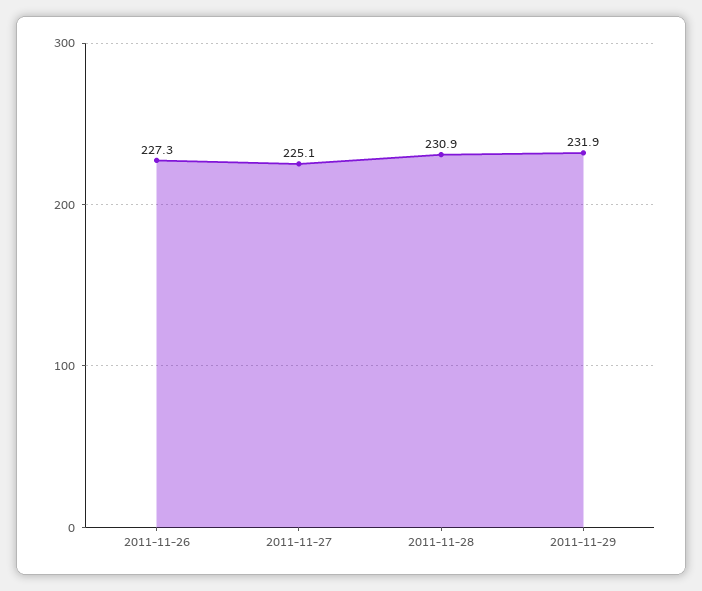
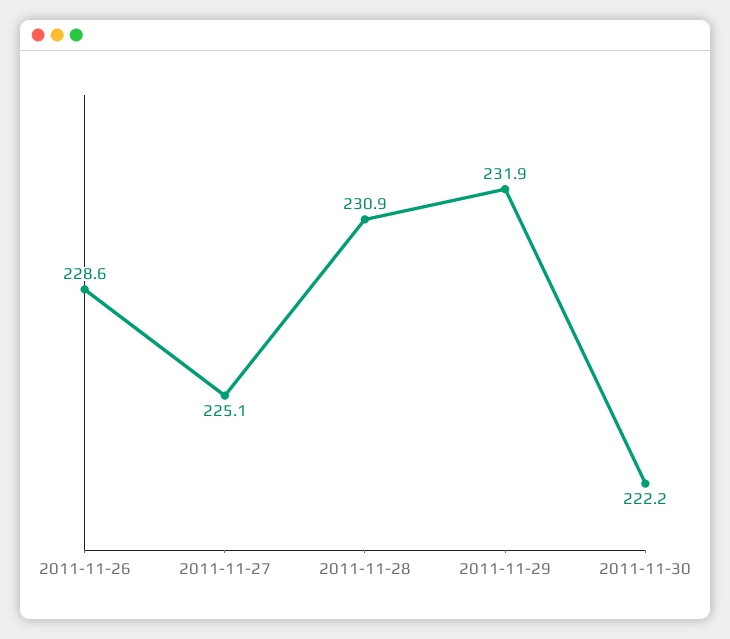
2011-11-26: 227.3 -> 228.6
2011-11-30: none -> 222.2

